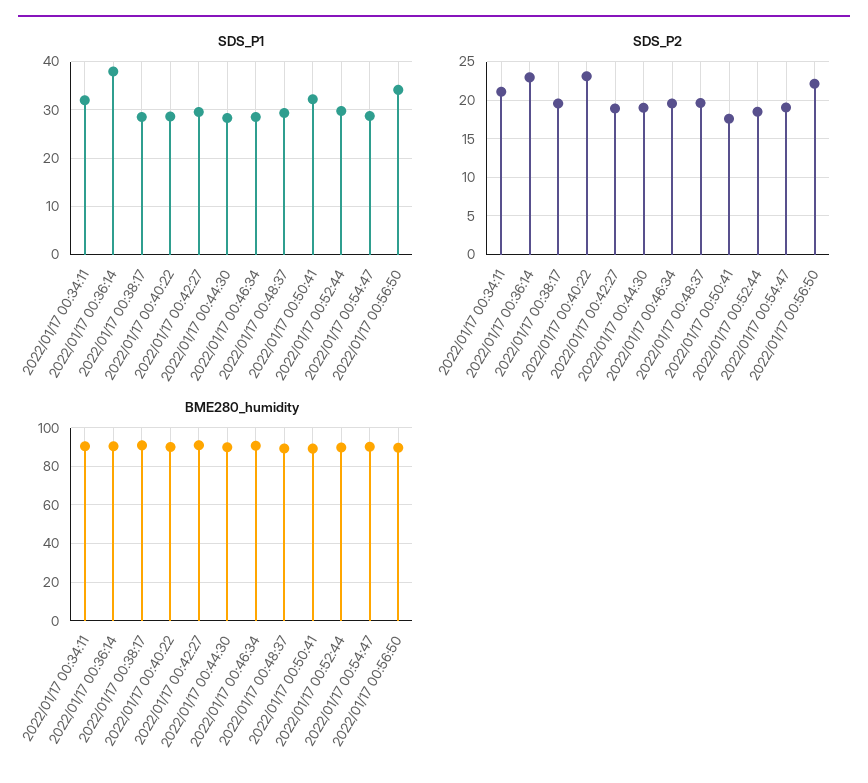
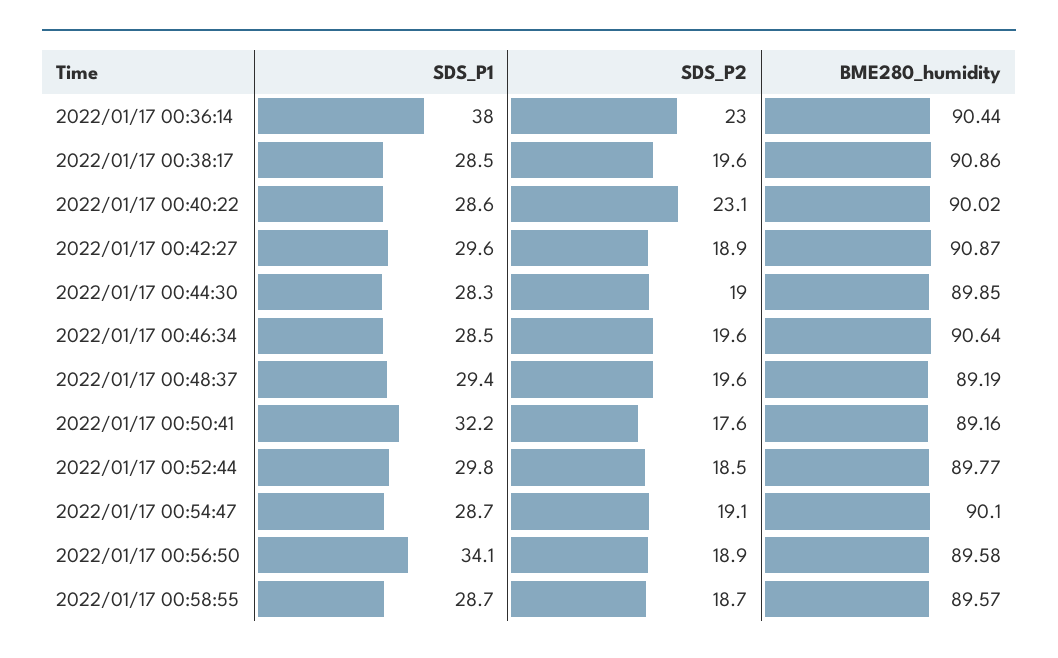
SDS_P1, 2022/01/17 00:34:11: 32 -> none
SDS_P2, 2022/01/17 00:34:11: 21 -> none
SDS_P2, 2022/01/17 00:56:50: 22 -> 18.9
BME280_humidity, 2022/01/17 00:34:11: 90 -> none
SDS_P1, 2022/01/17 00:58:55: none -> 28.7
SDS_P2, 2022/01/17 00:58:55: none -> 18.7
BME280_humidity, 2022/01/17 00:58:55: none -> 89.57

